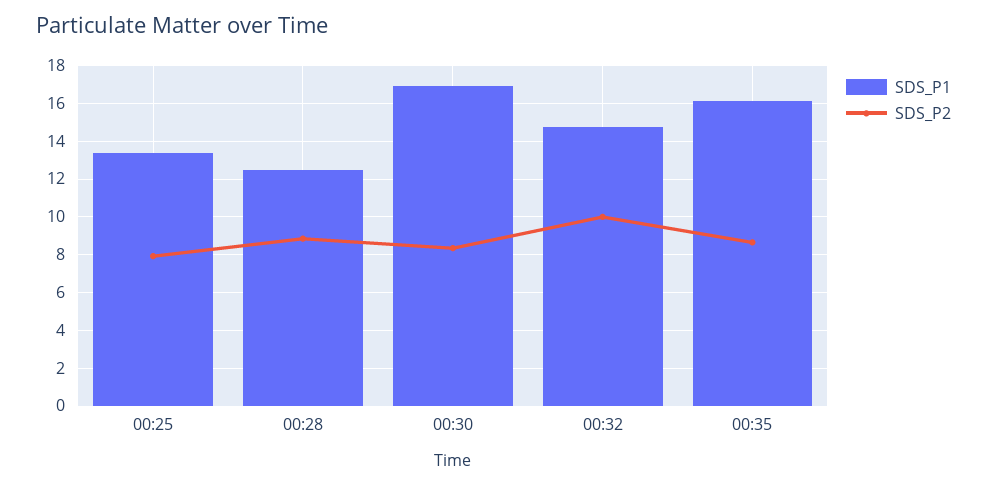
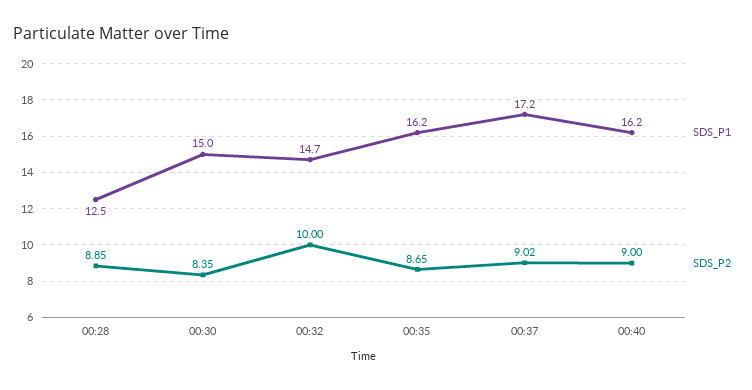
SDS_P1, 00:25: 13.5 -> none
SDS_P2, 00:25: 8 -> none
SDS_P1, 00:30: 17 -> 15
SDS_P1, 00:37: none -> 17.2
SDS_P2, 00:37: none -> 9.02
SDS_P1, 00:40: none -> 16.2
SDS_P2, 00:40: none -> 9

